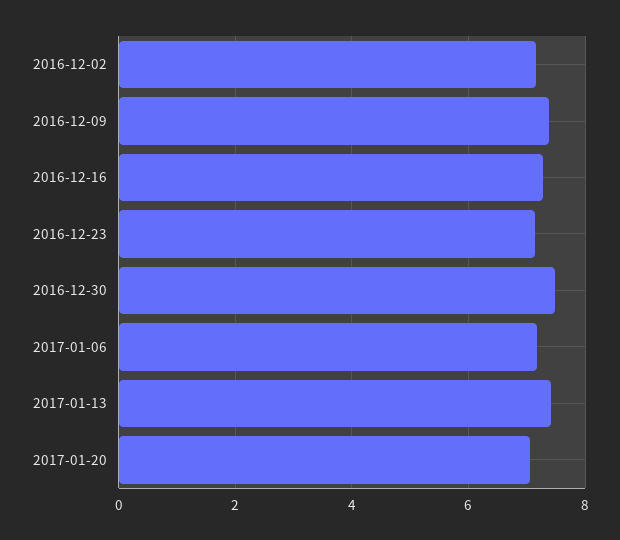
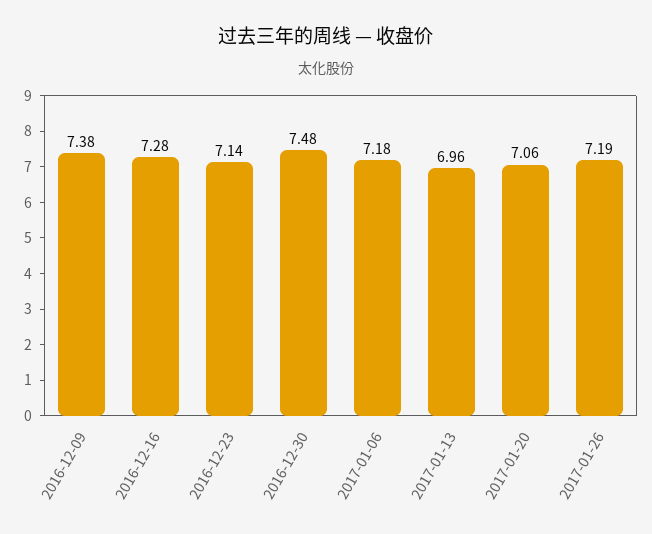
2016-12-02: 7.2 -> none
2017-01-13: 7.4 -> 6.96
2017-01-26: none -> 7.19

